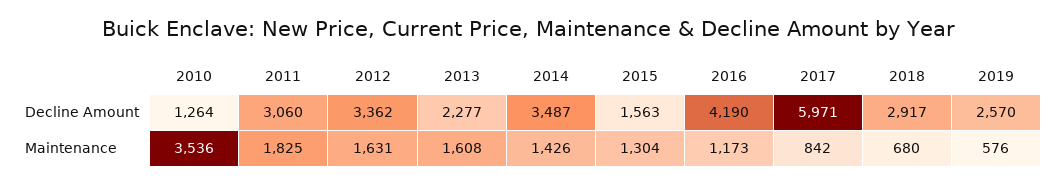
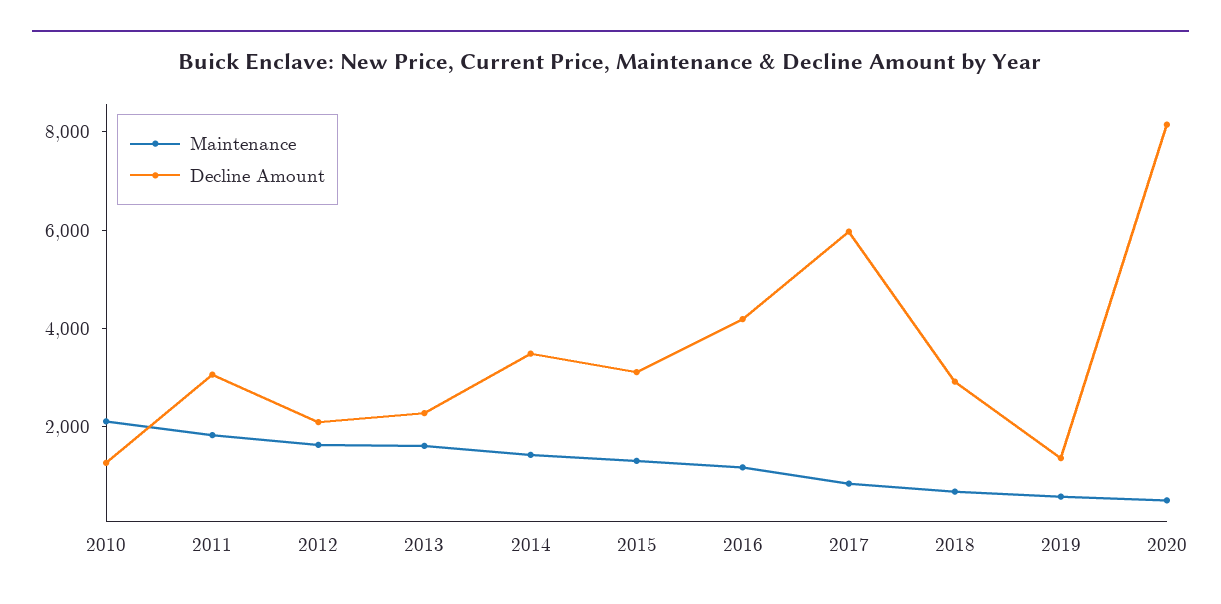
Decline Amount, 2012: 3362 -> 2000
Decline Amount, 2015: 1563 -> 3000
Decline Amount, 2019: 2570 -> 1500
Maintenance, 2010: 3536 -> 2000
Maintenance, 2020: none -> 500
Decline Amount, 2020: none -> 8000

